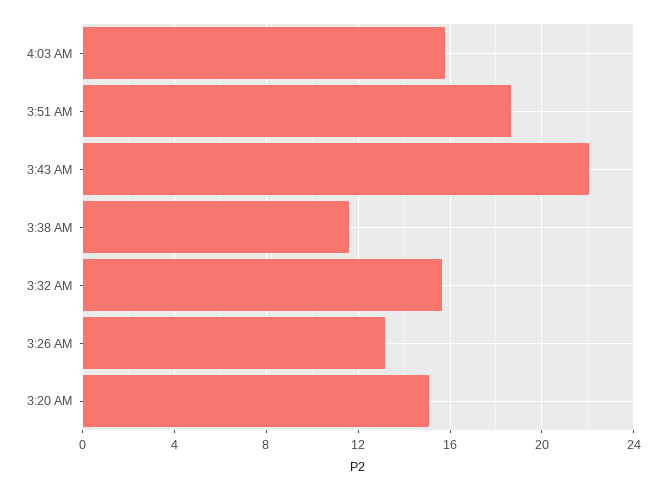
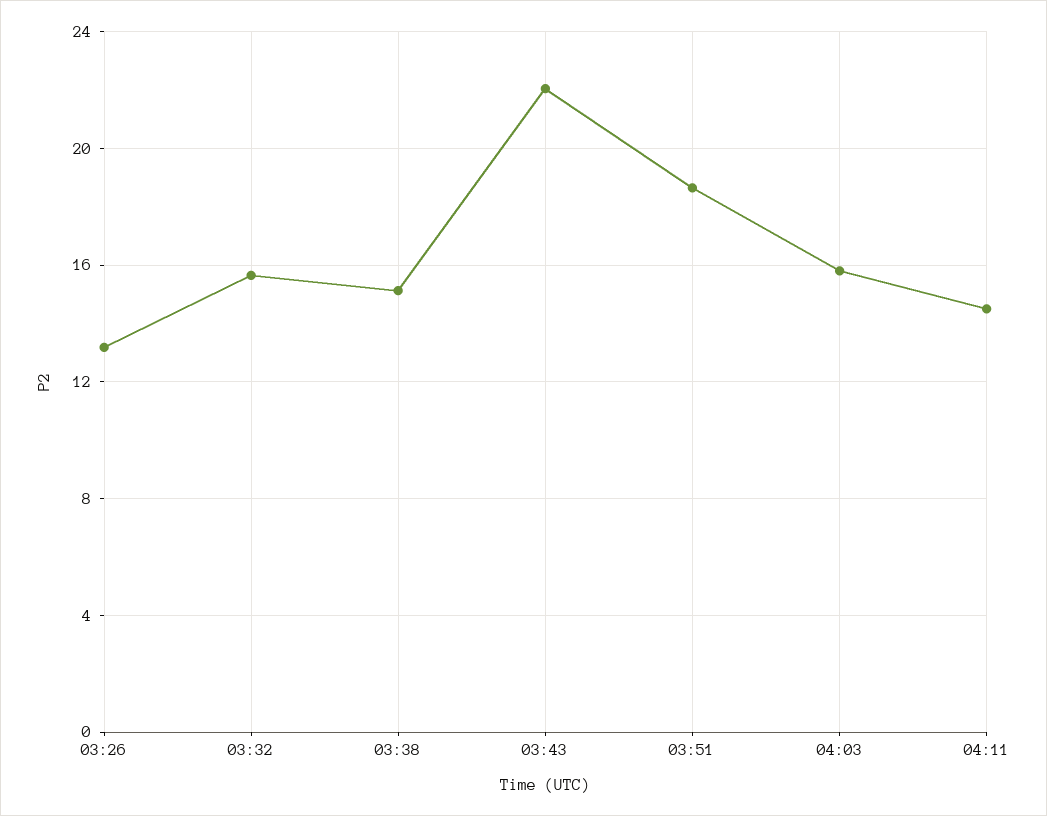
3:38 AM: 11.5 -> 15
3:20 AM: 15 -> none
04:11: none -> 14.5

